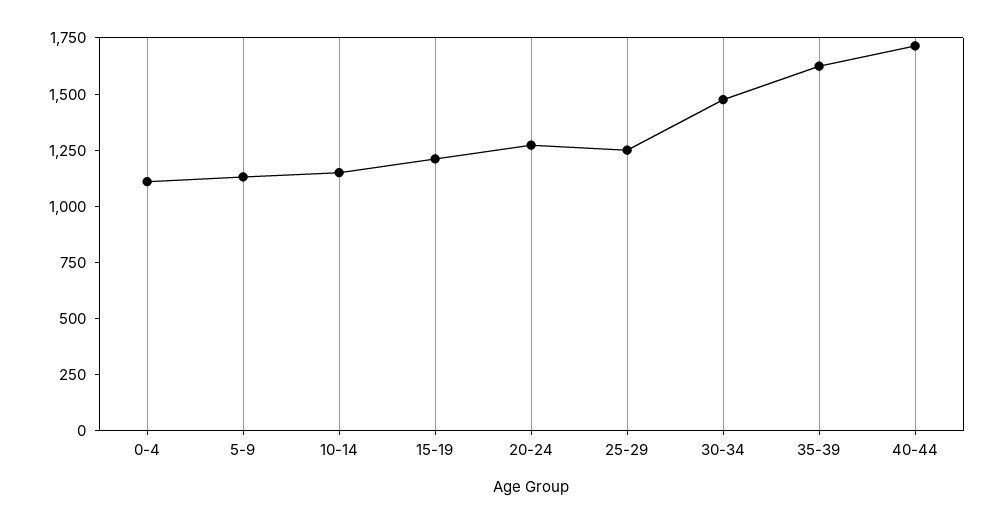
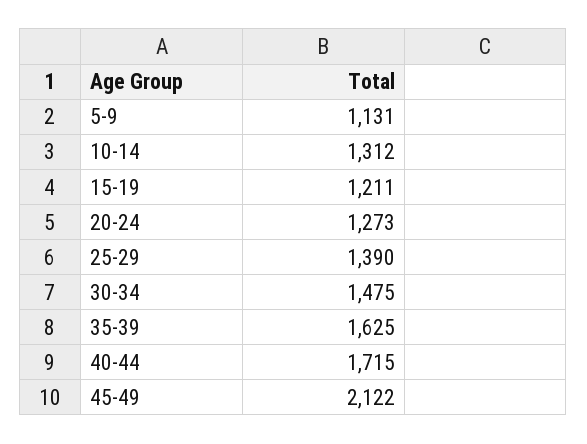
0-4: 1100 -> none
10-14: 1150 -> 1312
25-29: 1250 -> 1390
45-49: none -> 2122

